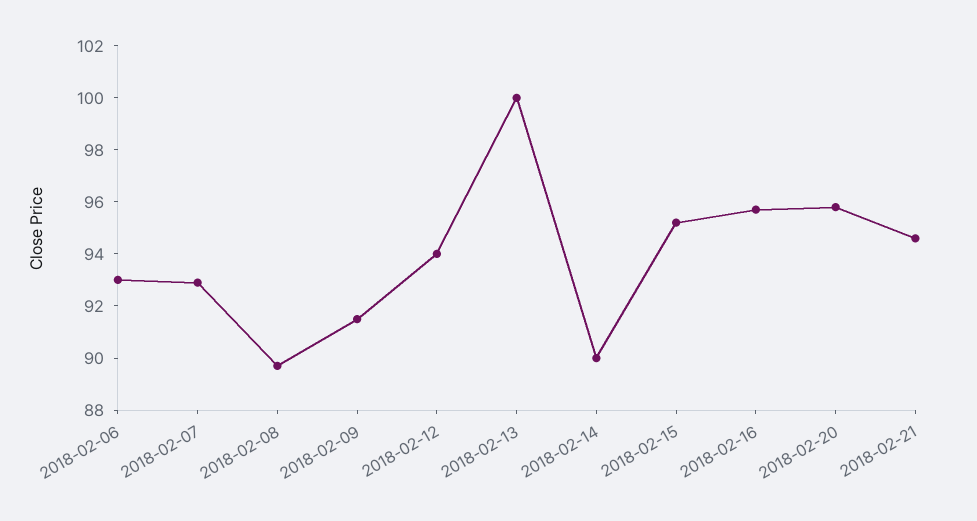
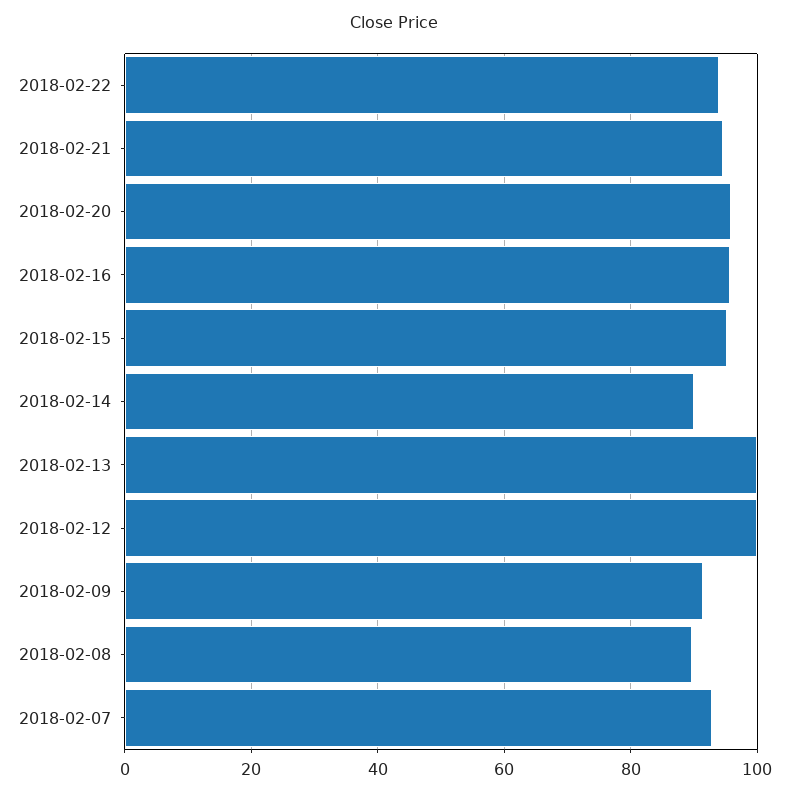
2018-02-06: 93 -> none
2018-02-12: 94 -> 100
2018-02-22: none -> 94

